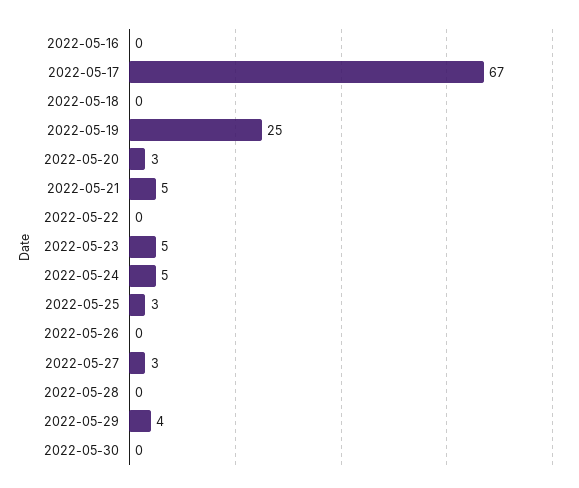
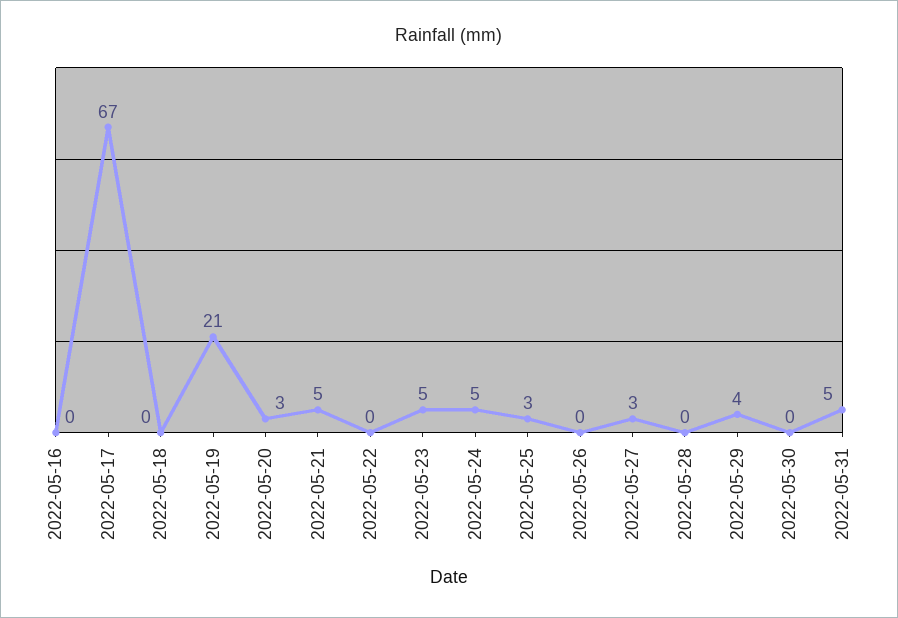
2022-05-19: 25 -> 21
2022-05-31: none -> 5

